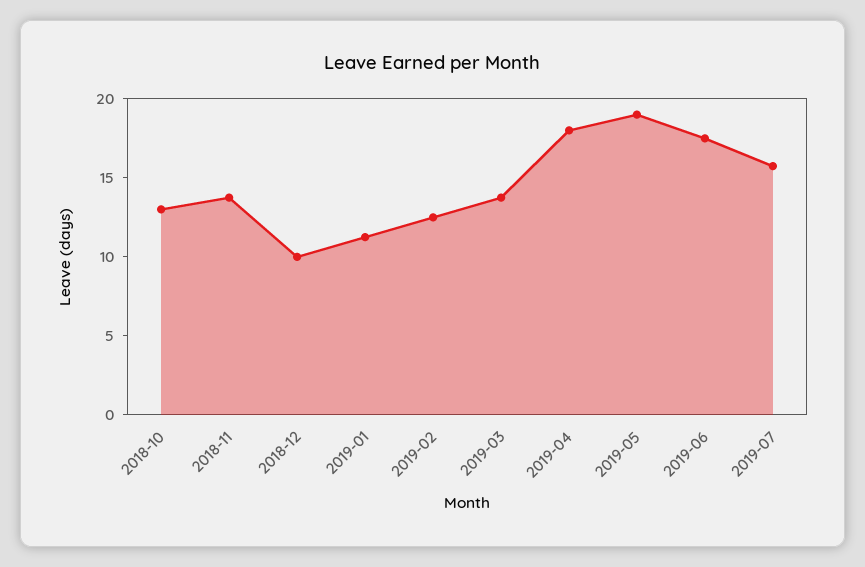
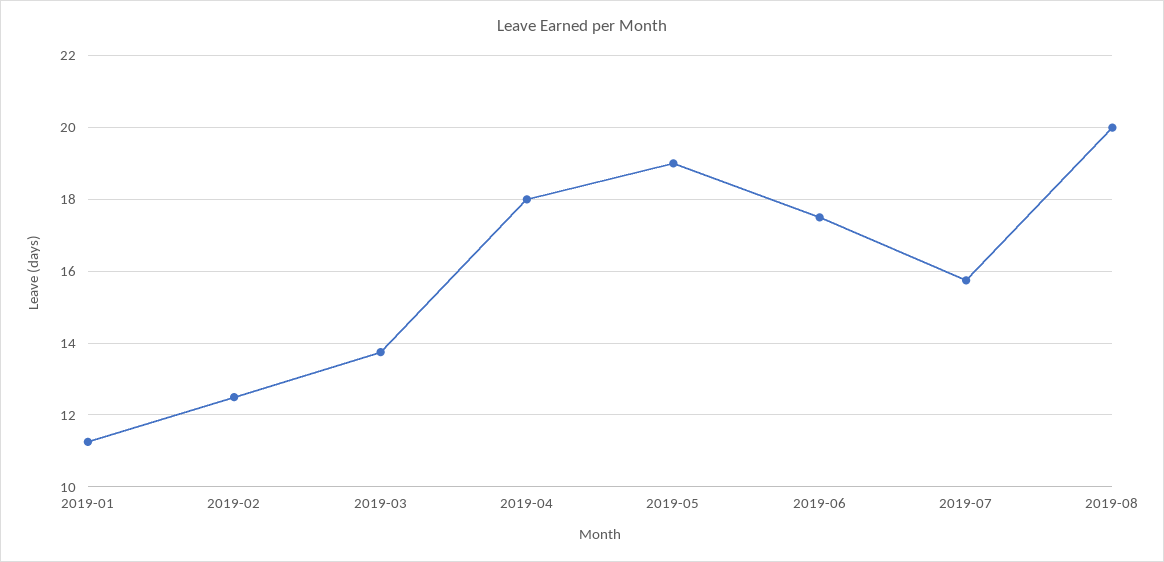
2018-10: 13 -> none
2018-11: 14 -> none
2018-12: 10 -> none
2019-08: none -> 20

